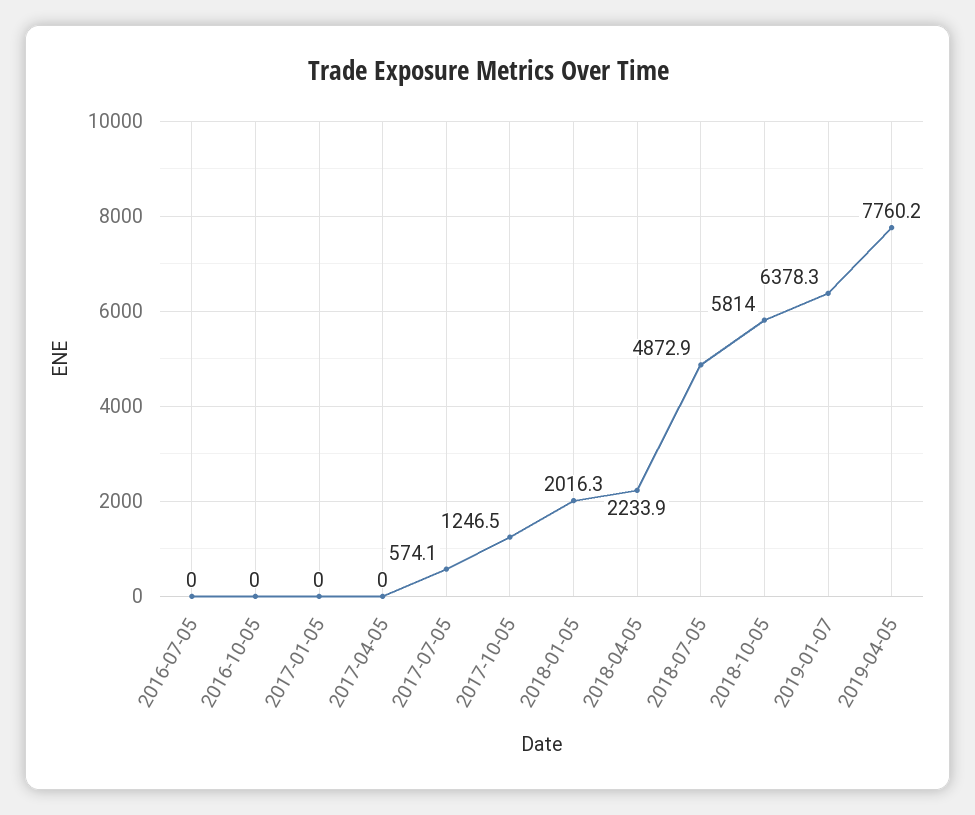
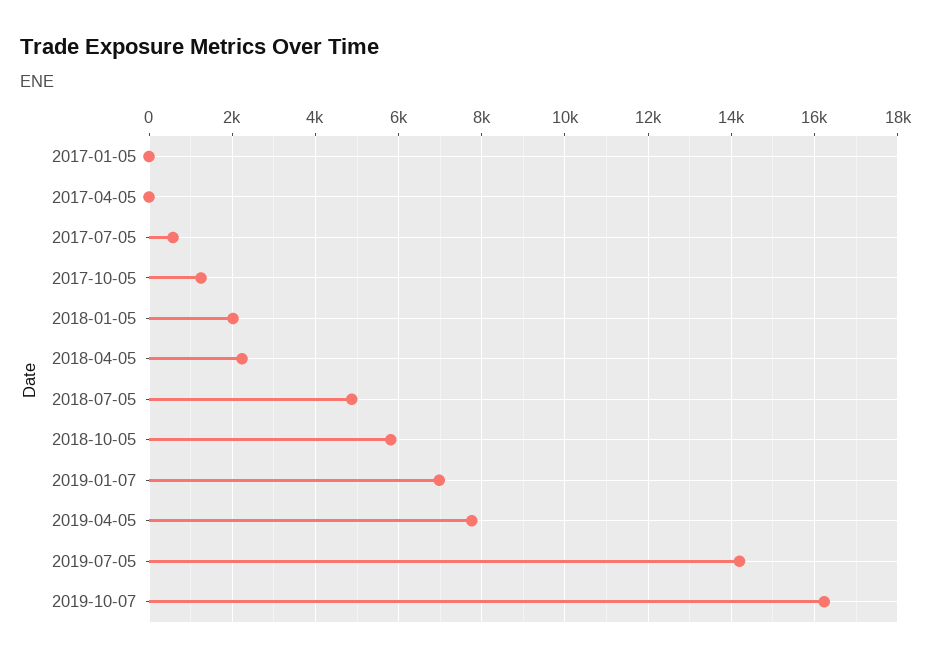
2016-07-05: 0 -> none
2016-10-05: 0 -> none
2019-01-07: 6378.3 -> 7000
2019-07-05: none -> 14200
2019-10-07: none -> 16200

